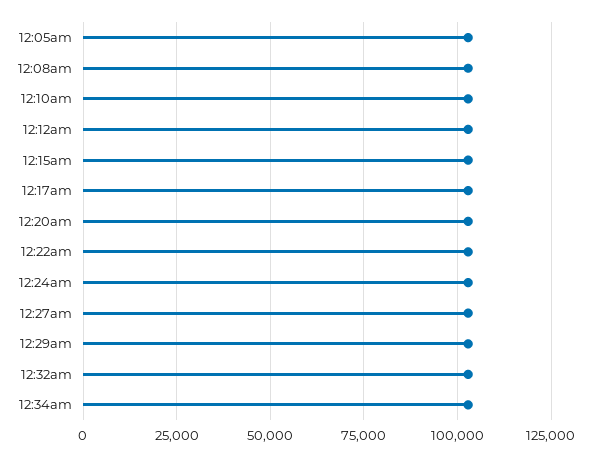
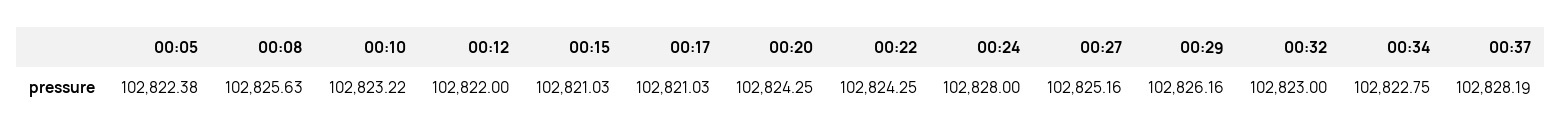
00:37: none -> 102828.19

